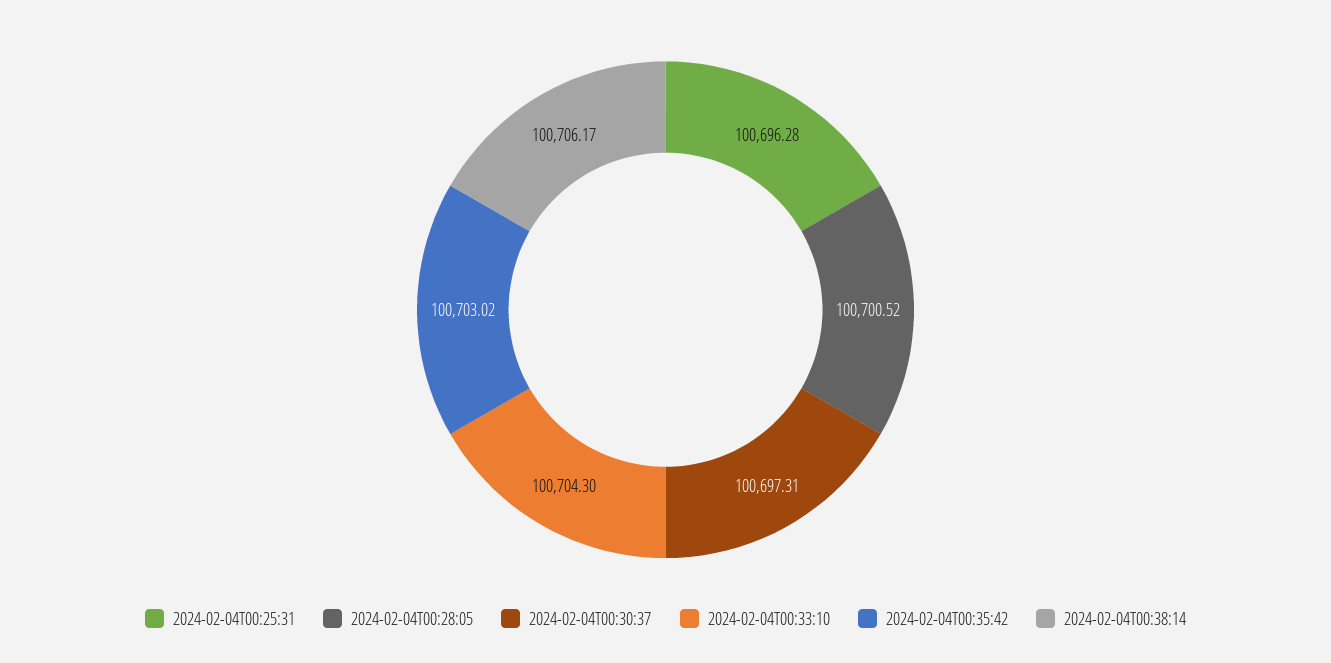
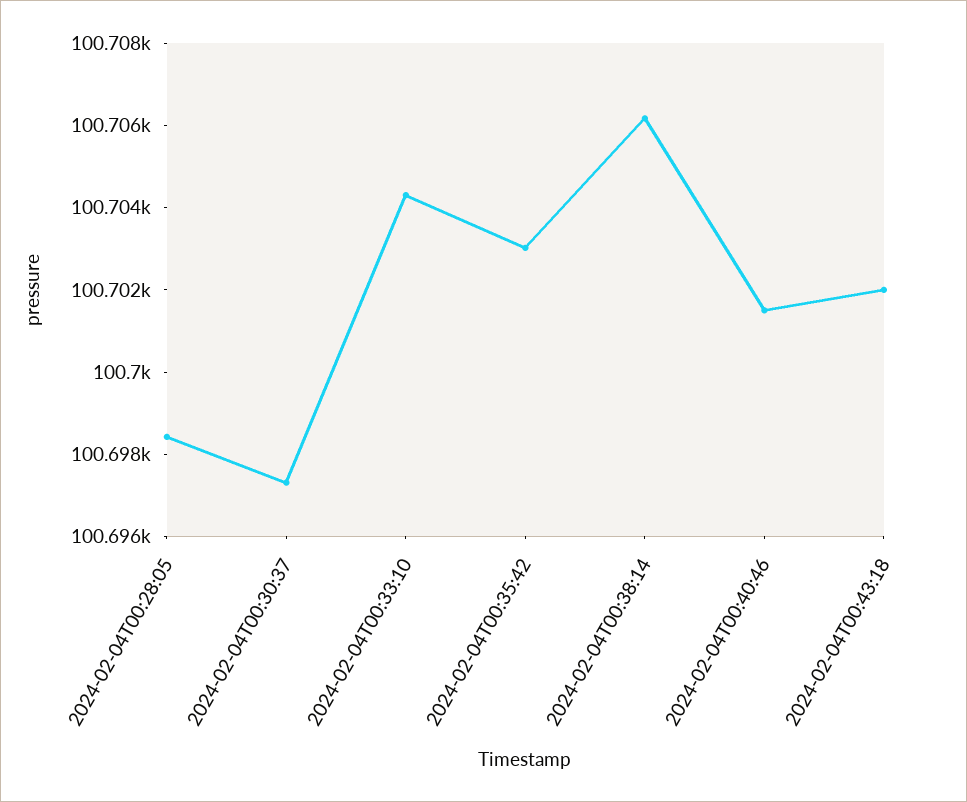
2024-02-04T00:25:31: 100696.28 -> none
2024-02-04T00:28:05: 100700.52 -> 100698.5
2024-02-04T00:40:46: none -> 100701.5
2024-02-04T00:43:18: none -> 100702

